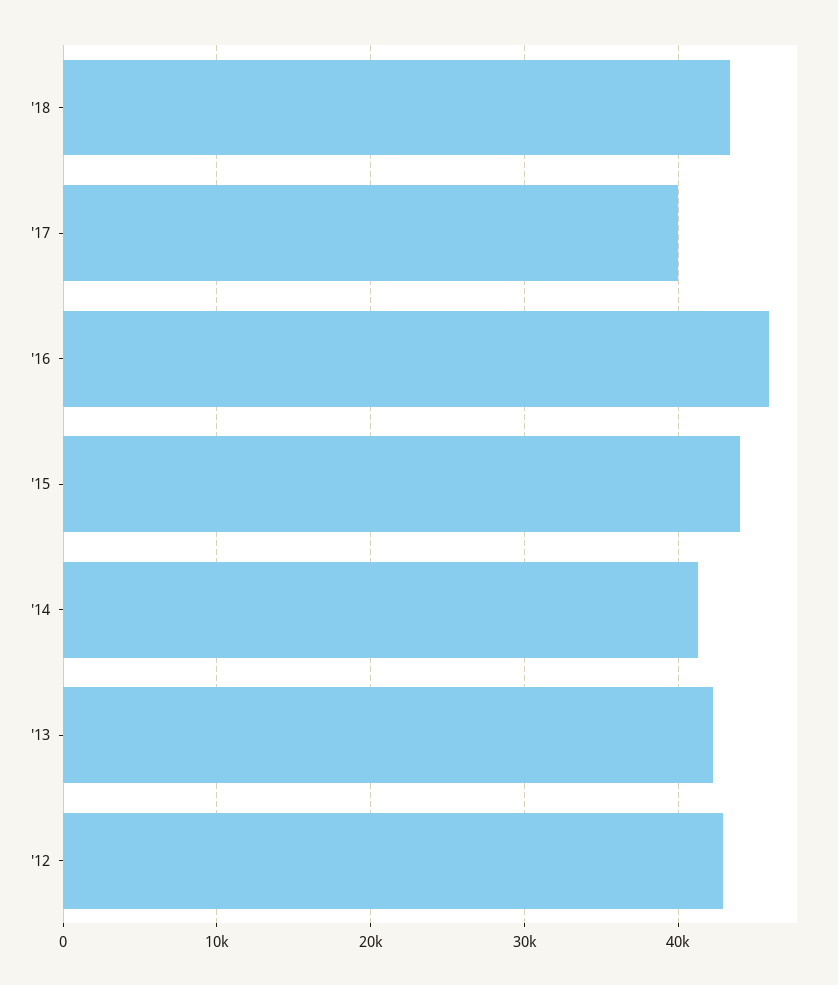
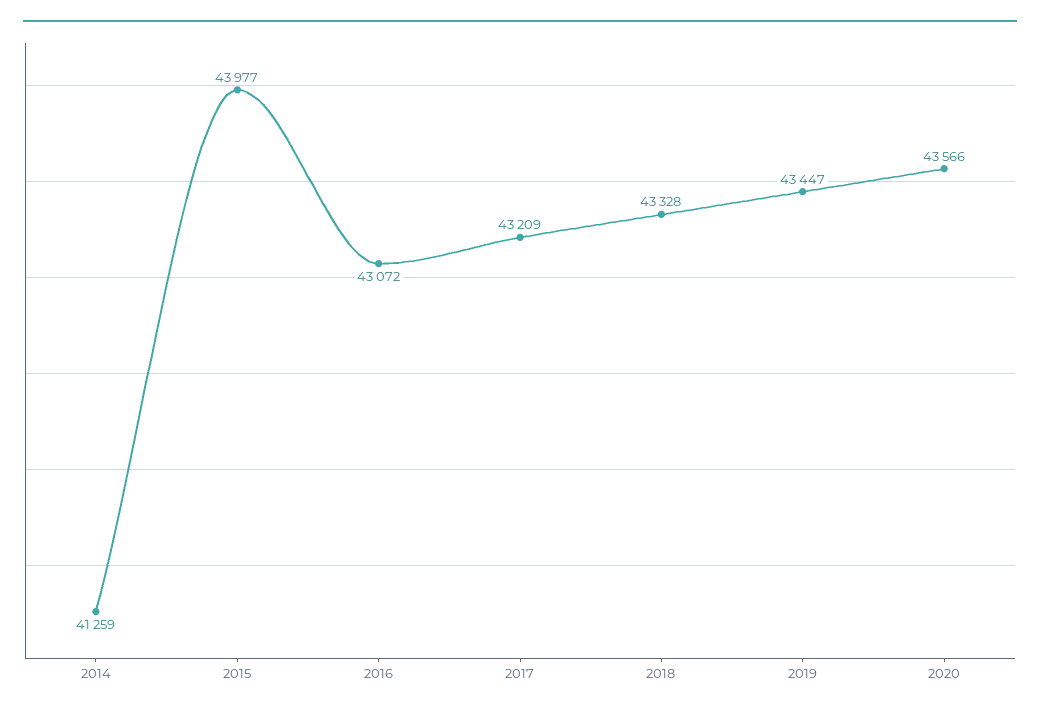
'17: 40000 -> 43209
'16: 46000 -> 43072
'13: 42000 -> none
'12: 43000 -> none
2019: none -> 43447
2020: none -> 43566

